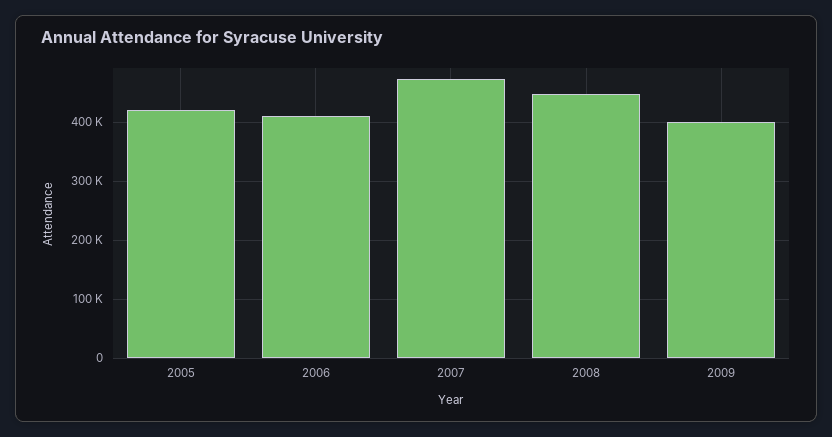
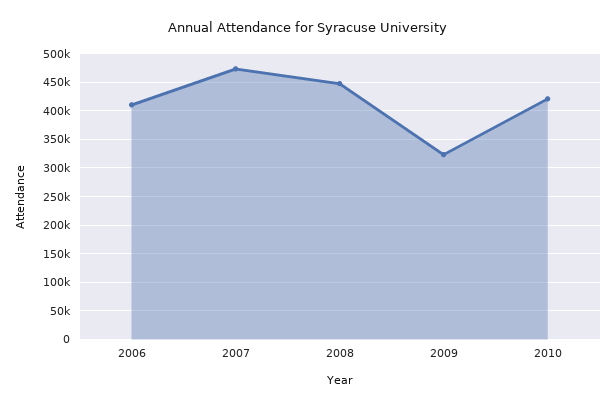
2005: 420000 -> none
2009: 400000 -> 325000
2010: none -> 425000

